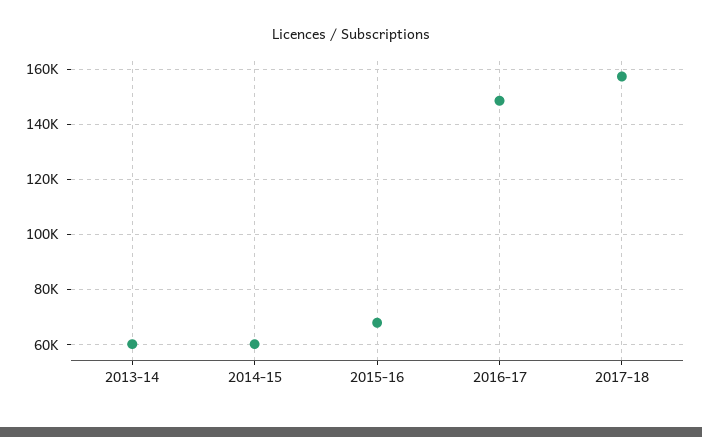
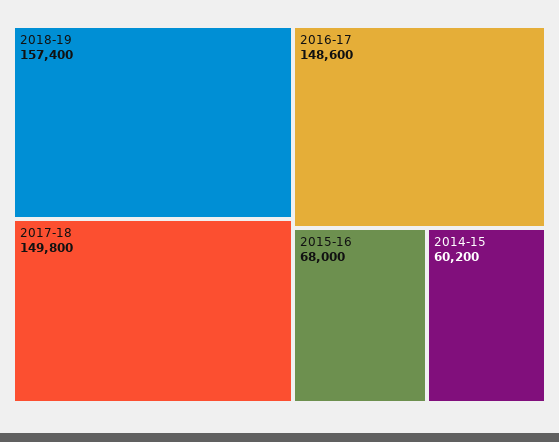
2013-14: 60000 -> none
2017-18: 157500 -> 149800
2018-19: none -> 157400

